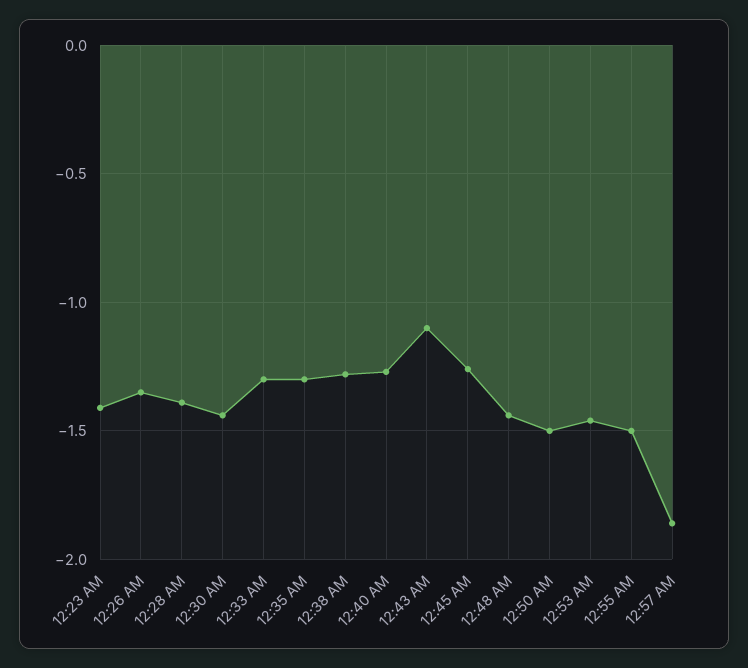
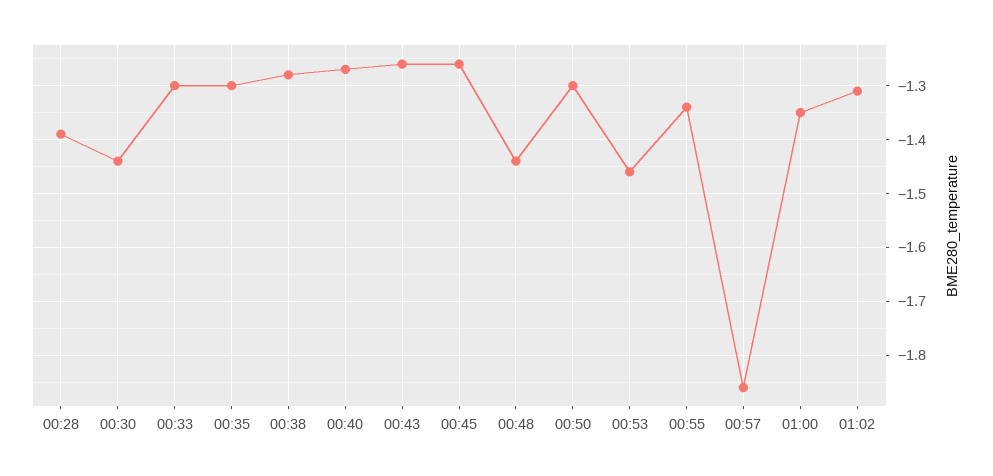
12:23 AM: -1.4 -> none
12:26 AM: -1.35 -> none
12:43 AM: -1.1 -> -1.25
12:50 AM: -1.5 -> -1.3
12:55 AM: -1.5 -> -1.35
01:00: none -> -1.35
01:02: none -> -1.3

